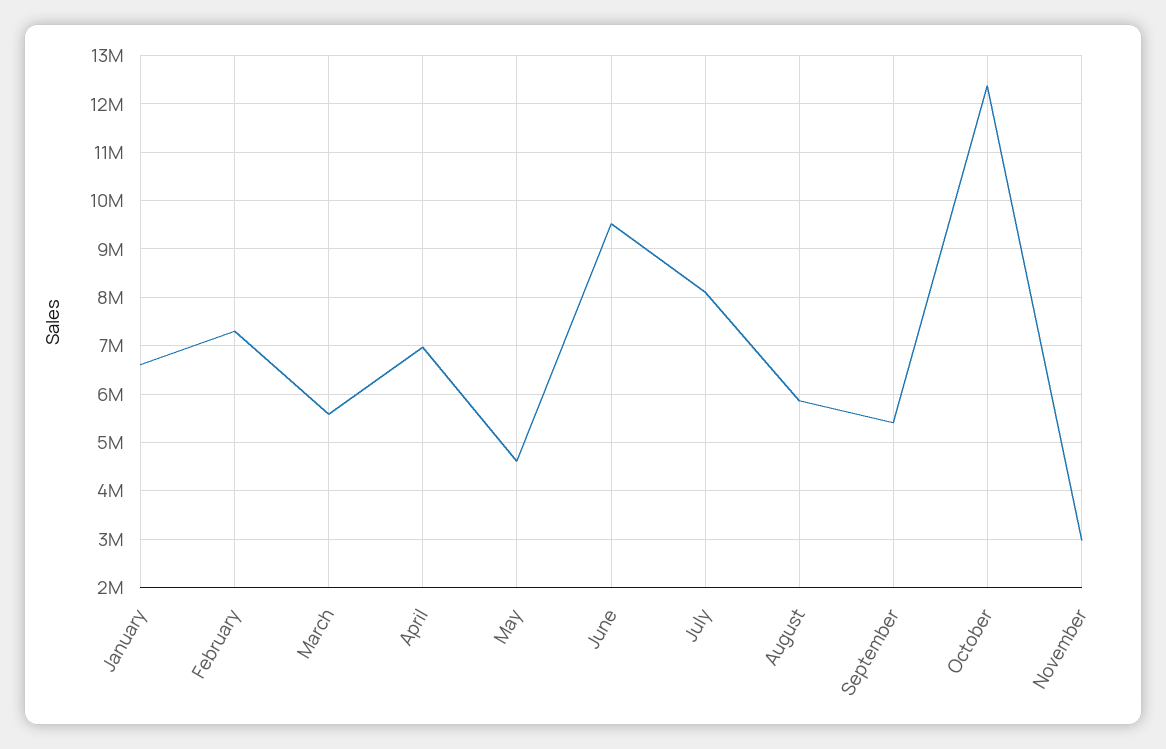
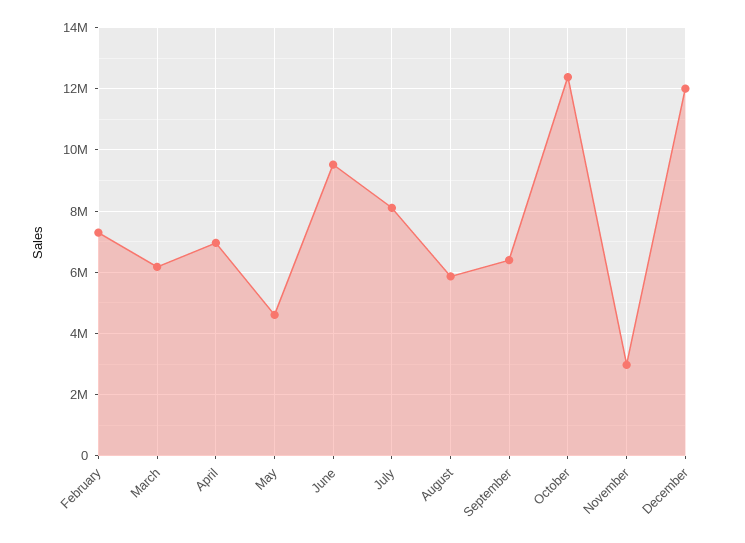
January: 6600000 -> none
March: 5600000 -> 6200000
September: 5400000 -> 6400000
December: none -> 12000000

